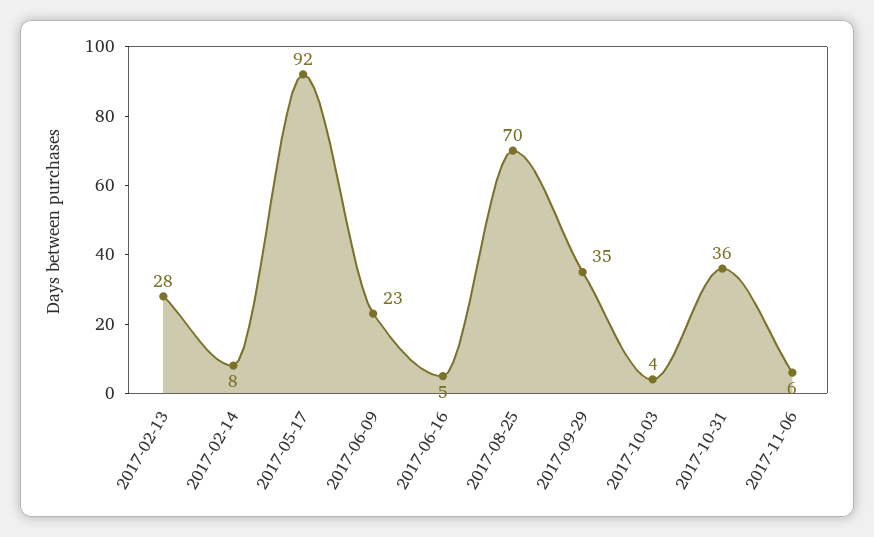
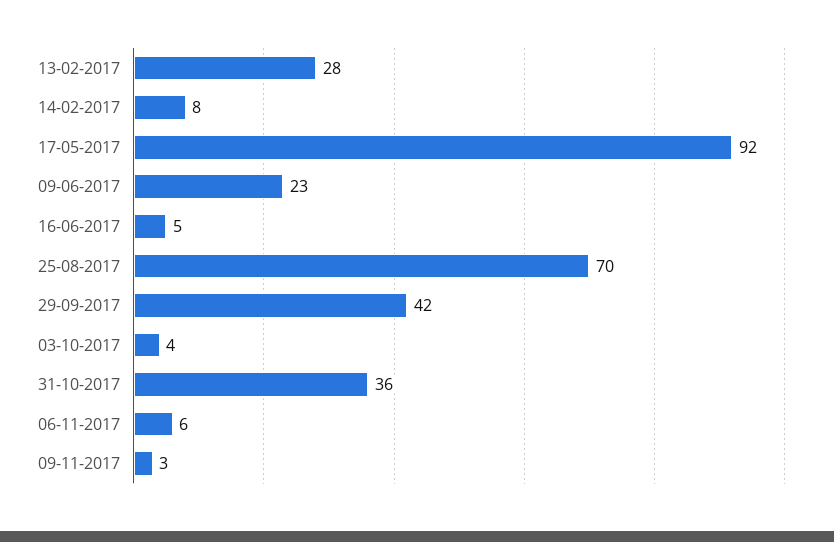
2017-09-29: 35 -> 42
09-11-2017: none -> 3

